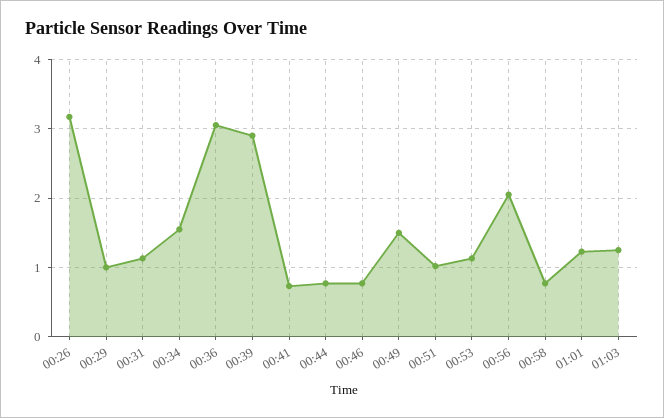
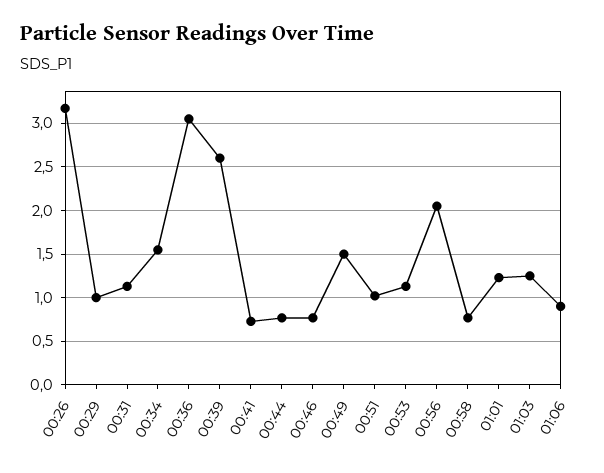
00:39: 2.9 -> 2.6
01:06: none -> 0.9

